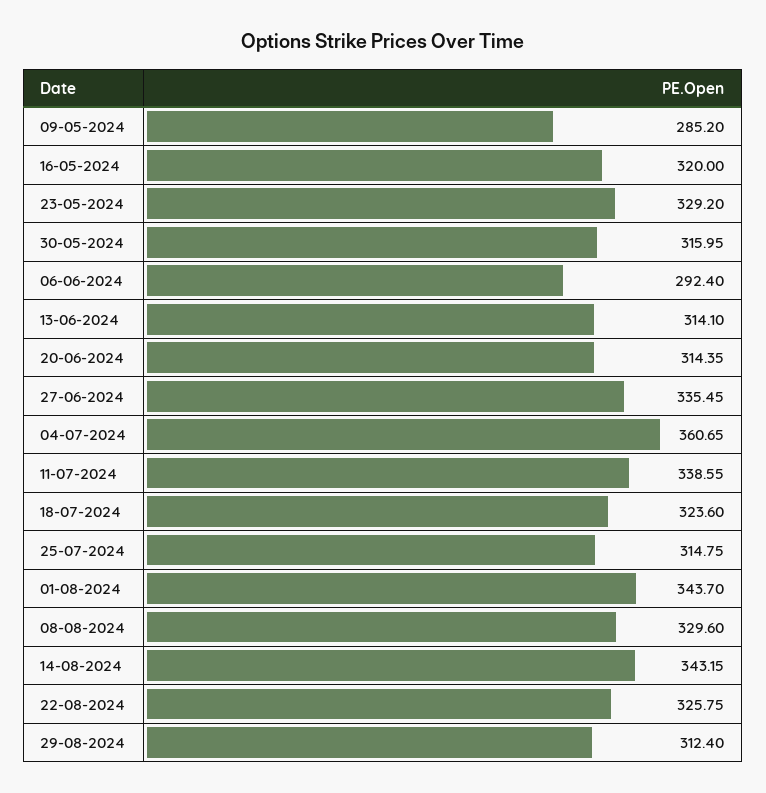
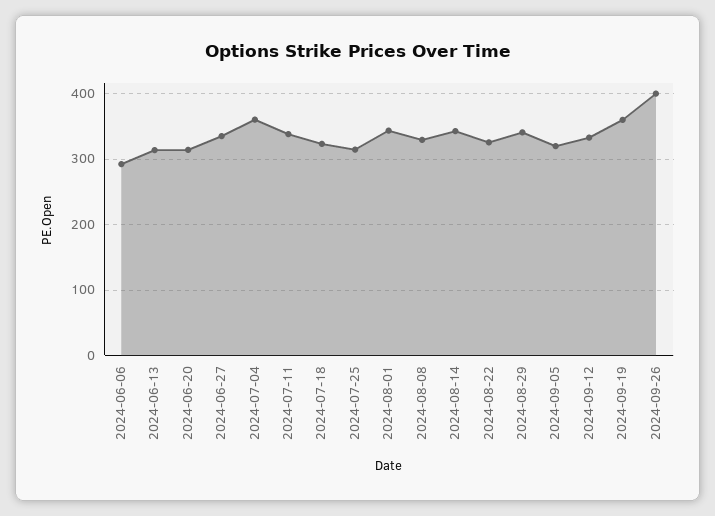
09-05-2024: 285.2 -> none
16-05-2024: 320 -> none
23-05-2024: 329.2 -> none
30-05-2024: 315.95 -> none
29-08-2024: 312.4 -> 340
2024-09-05: none -> 320
2024-09-12: none -> 330
2024-09-19: none -> 360
2024-09-26: none -> 400

